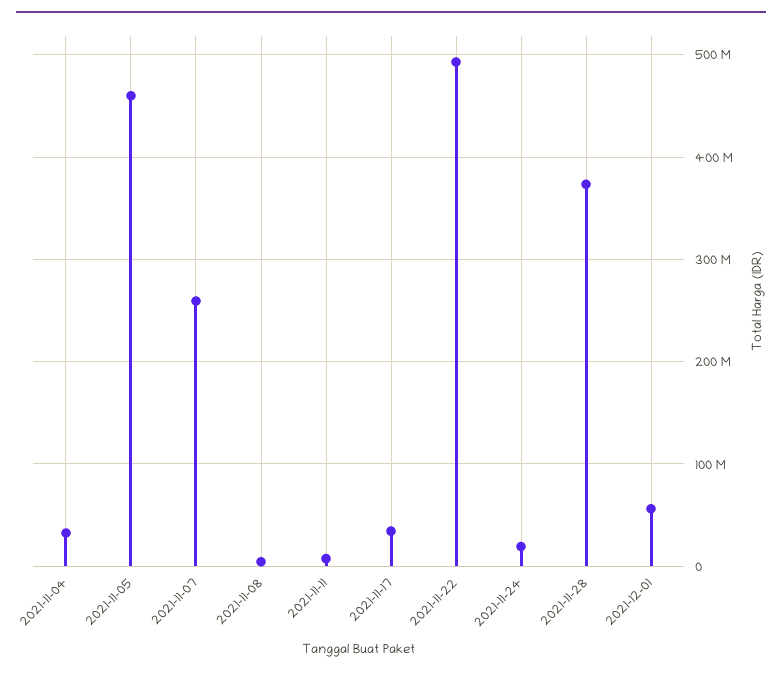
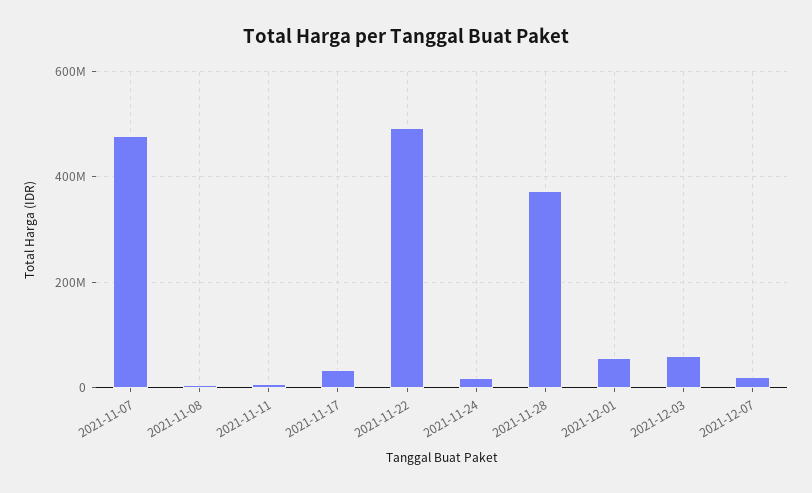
2021-11-04: 30000000 -> none
2021-11-05: 460000000 -> none
2021-11-07: 260000000 -> 480000000
2021-12-03: none -> 60000000
2021-12-07: none -> 20000000

